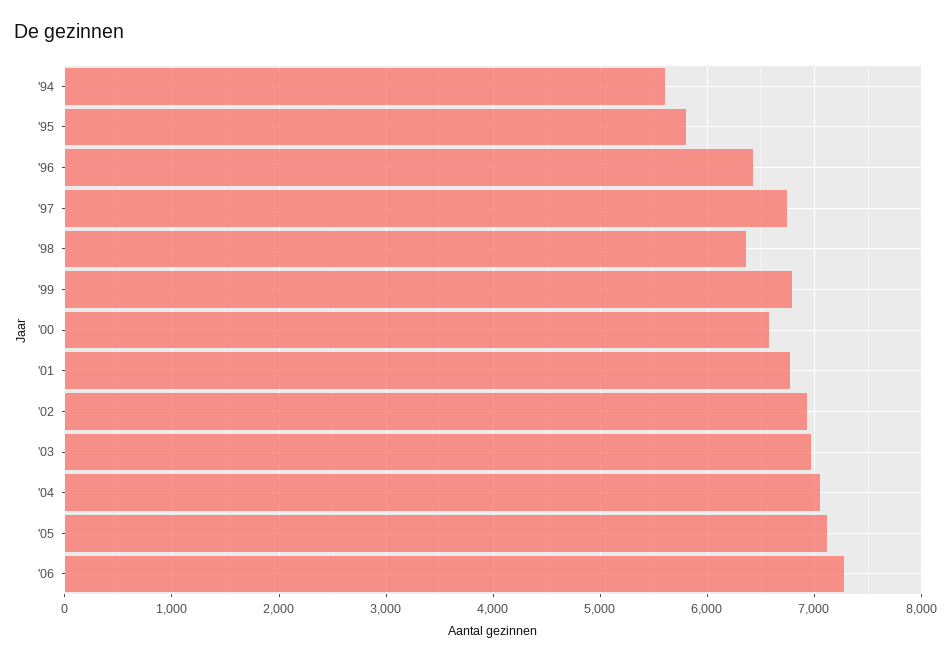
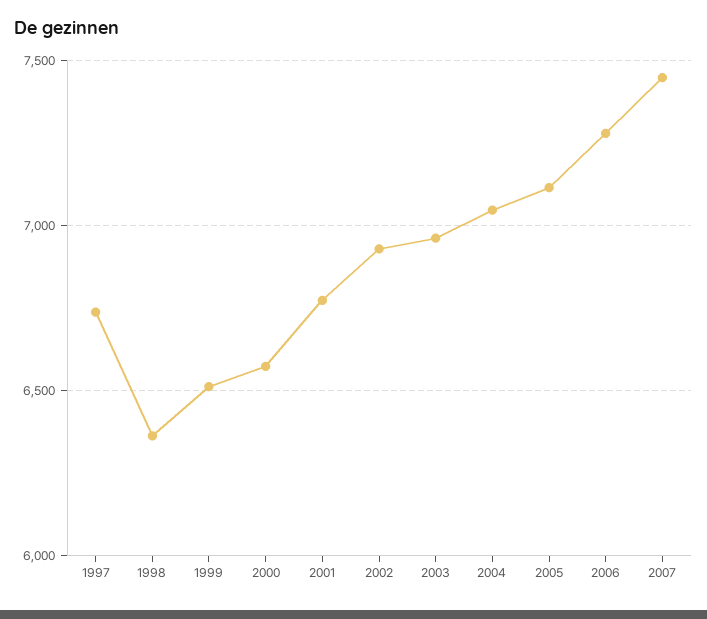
'94: 5600 -> none
'95: 5800 -> none
'96: 6400 -> none
'99: 6800 -> 6500
2007: none -> 7450

